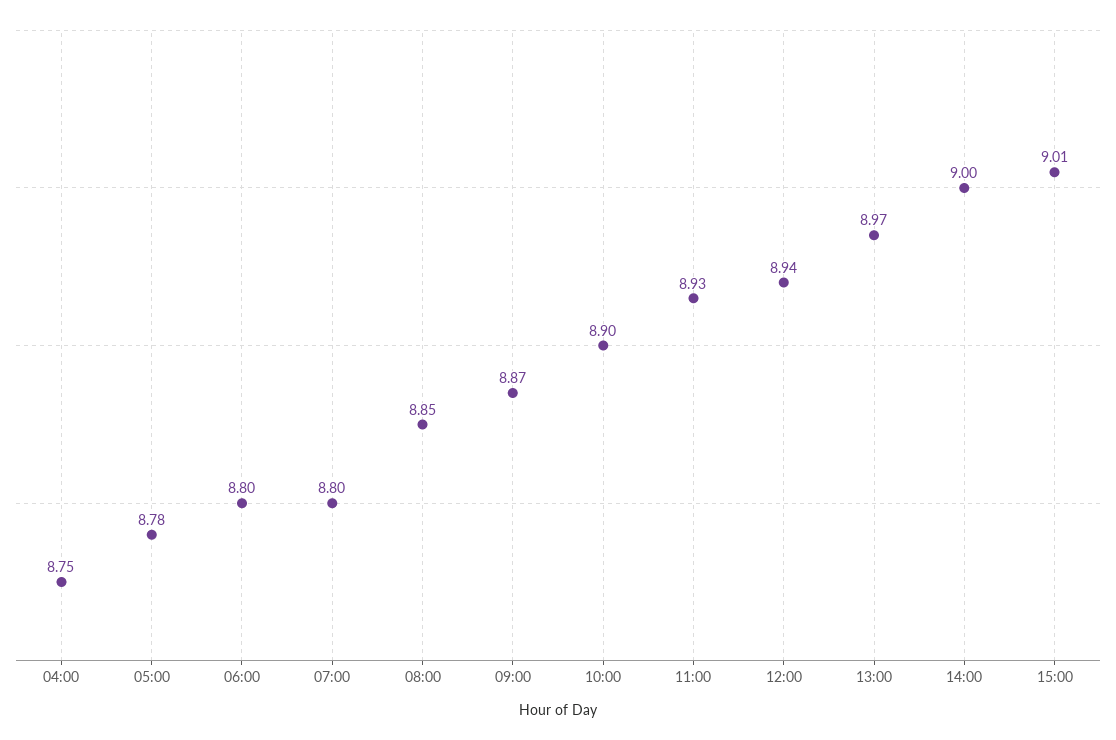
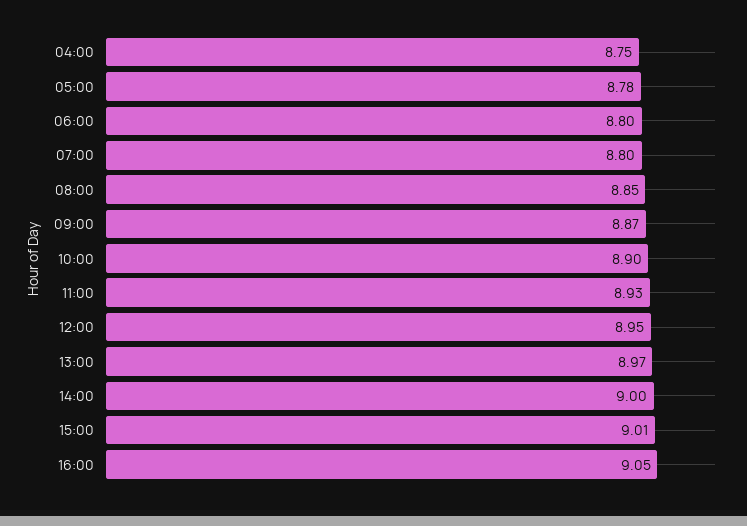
12:00: 8.94 -> 8.95
16:00: none -> 9.05

